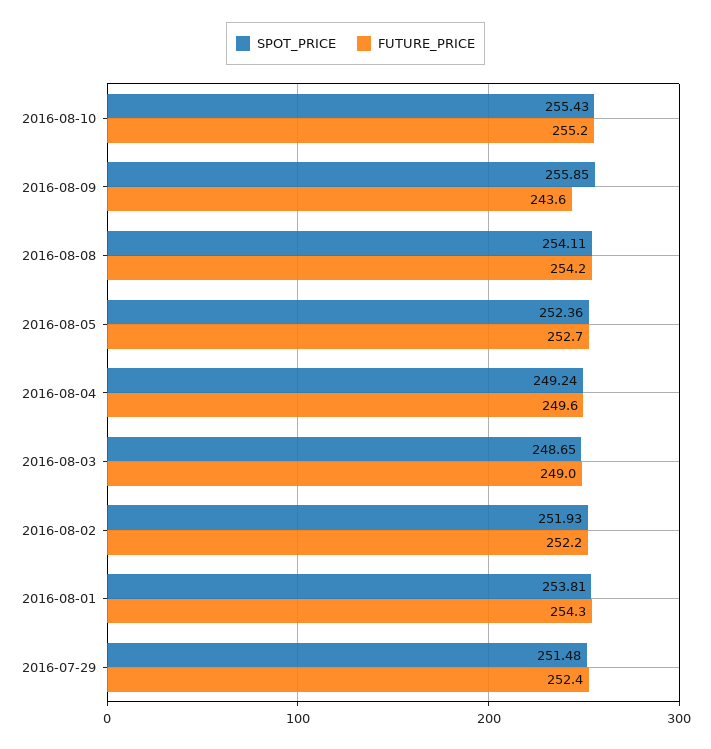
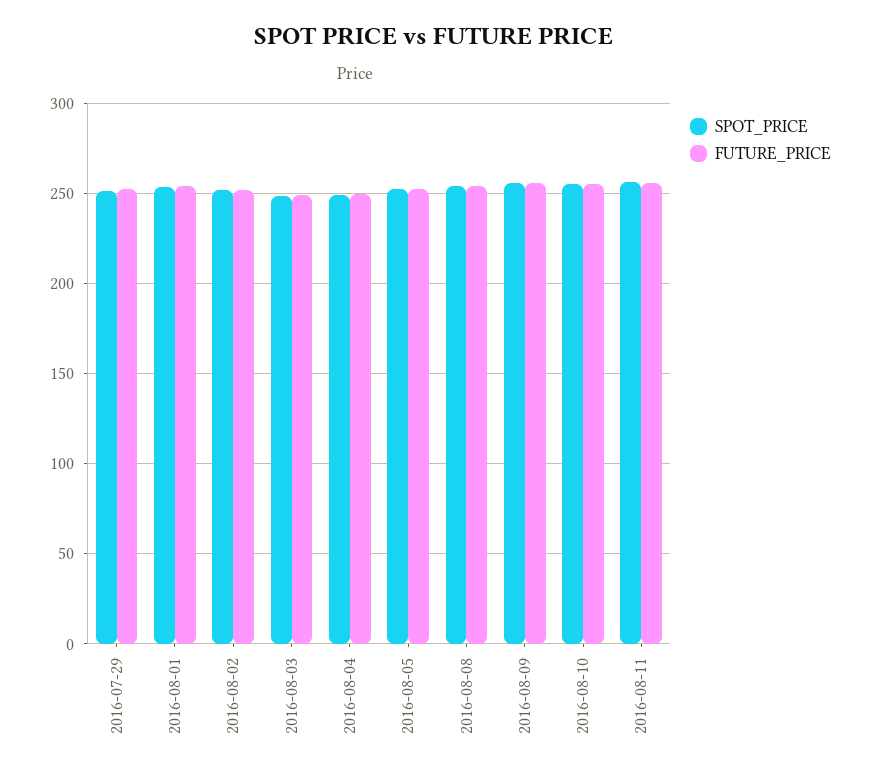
FUTURE_PRICE, 2016-08-09: 243.6 -> 255
SPOT_PRICE, 2016-08-11: none -> 255
FUTURE_PRICE, 2016-08-11: none -> 255

